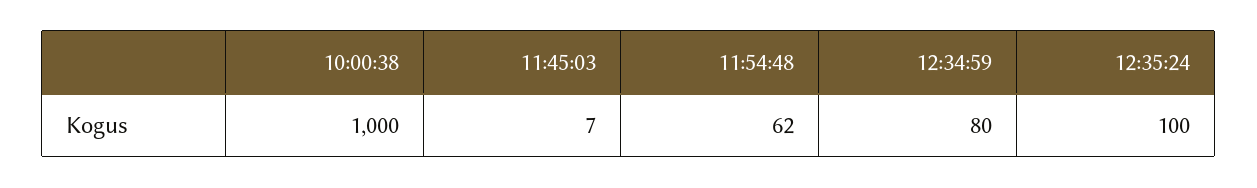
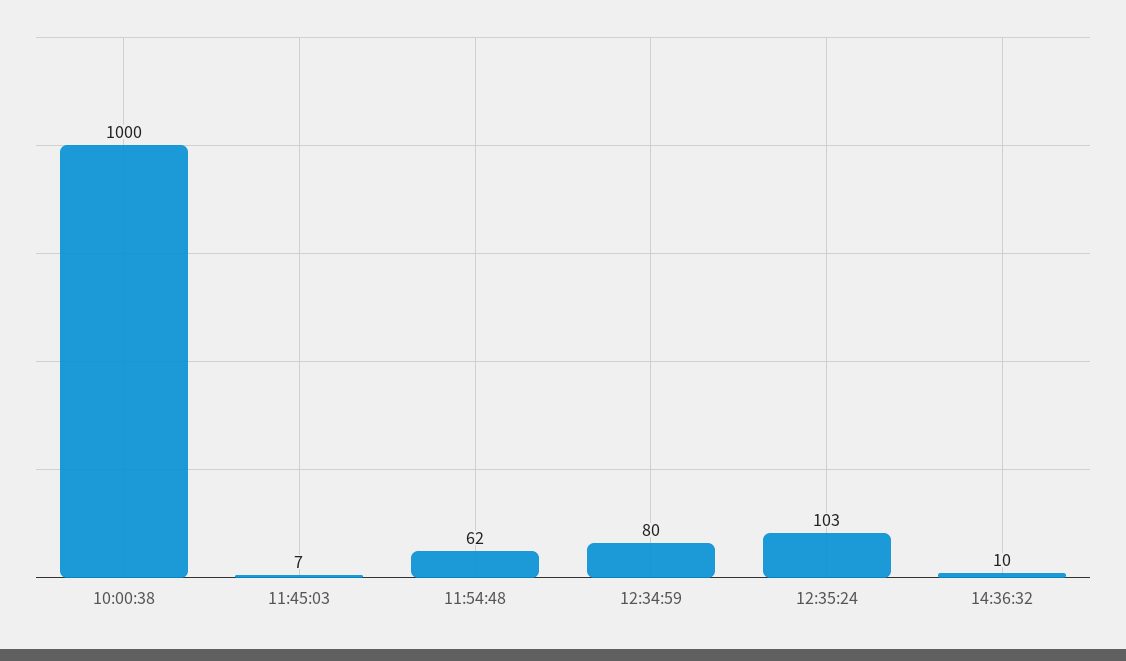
12:35:24: 100 -> 103
14:36:32: none -> 10

